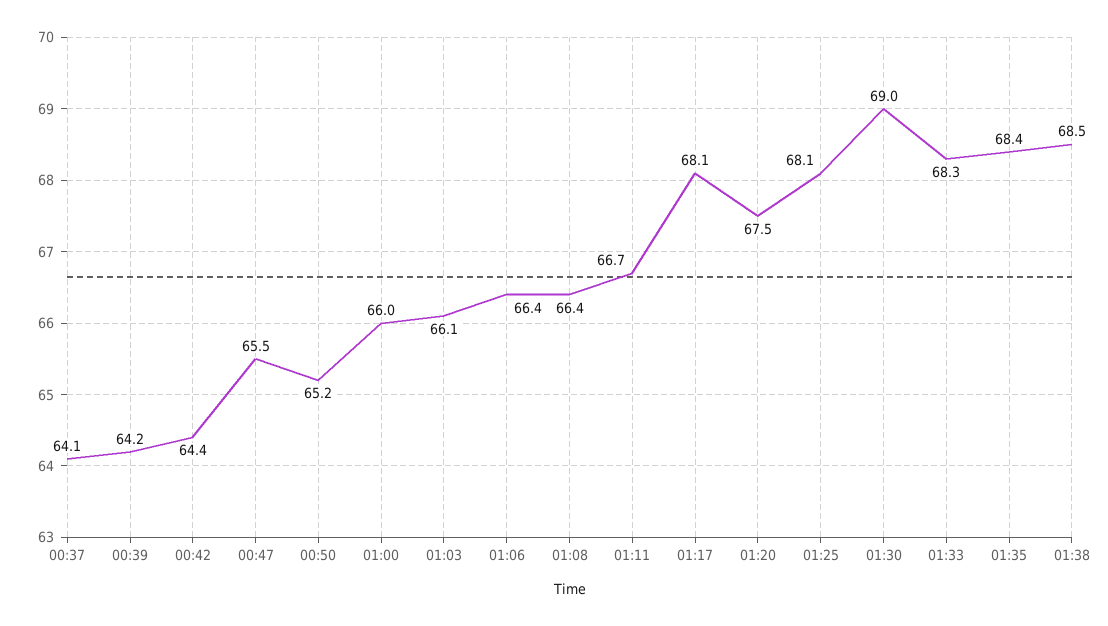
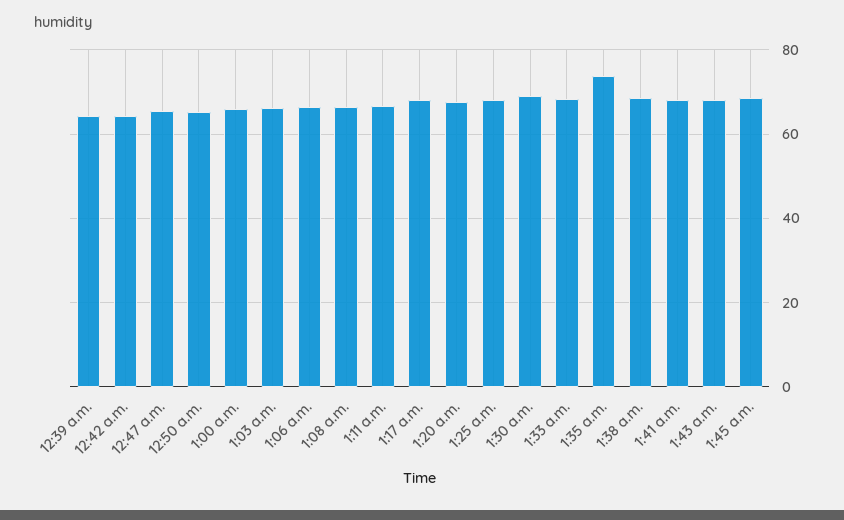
00:37: 64.1 -> none
01:35: 68.4 -> 74
1:41 a.m.: none -> 68
1:43 a.m.: none -> 68
1:45 a.m.: none -> 68

